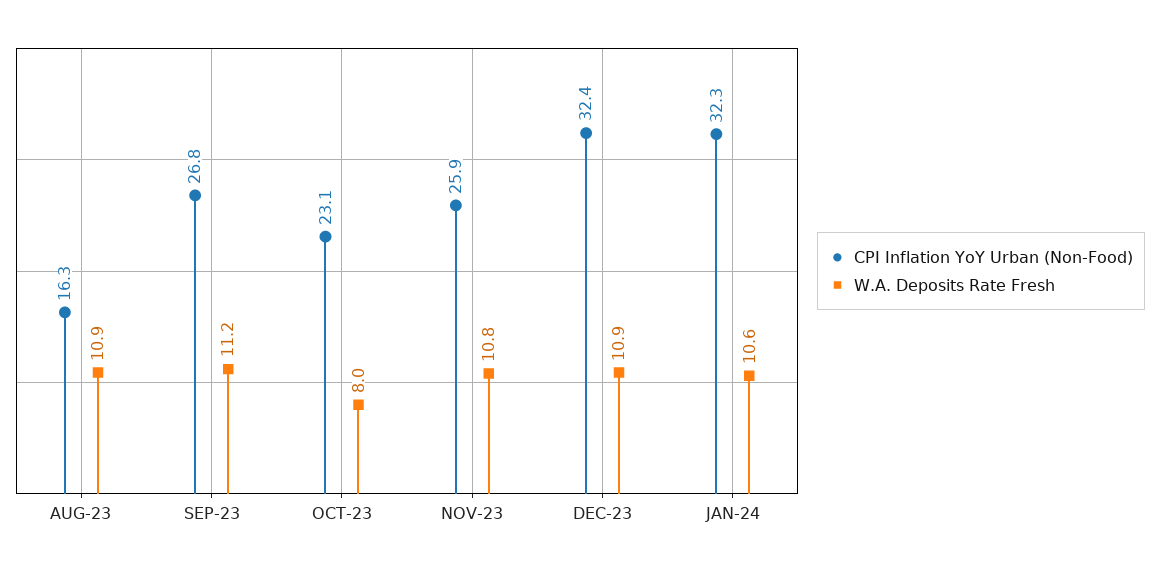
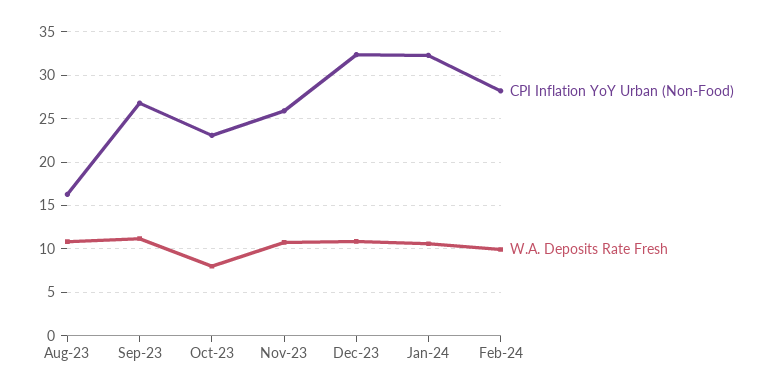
CPI Inflation YoY Urban (Non-Food), Feb-24: none -> 28
W.A. Deposits Rate Fresh, Feb-24: none -> 10

